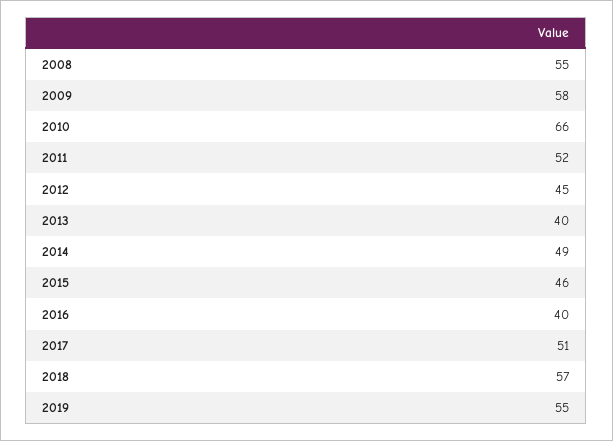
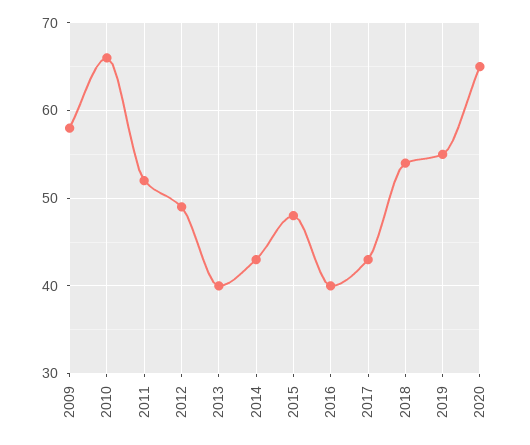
2008: 55 -> none
2012: 45 -> 49
2014: 49 -> 43
2015: 46 -> 48
2017: 51 -> 43
2018: 57 -> 54
2020: none -> 65

